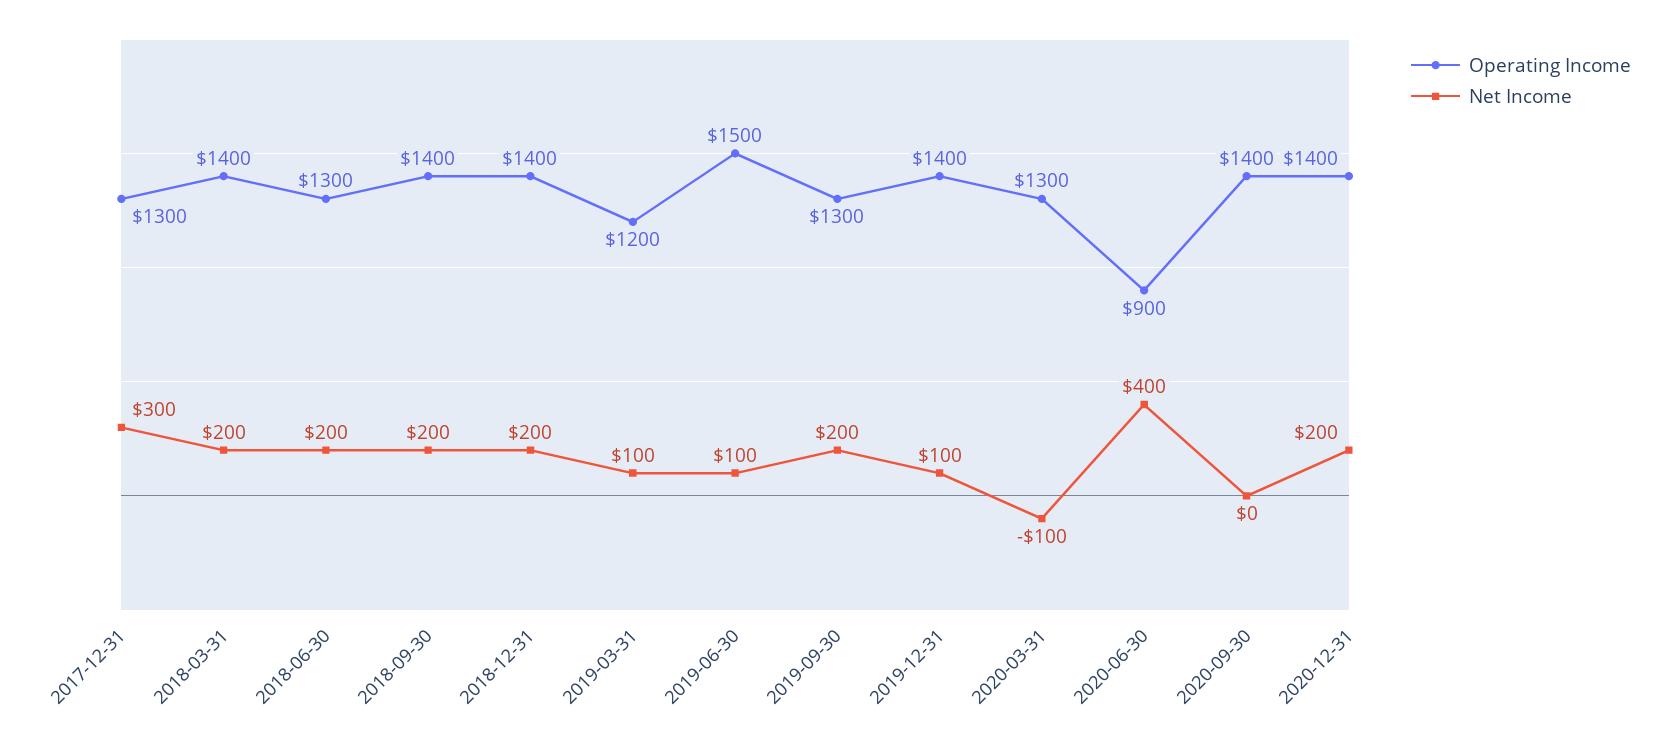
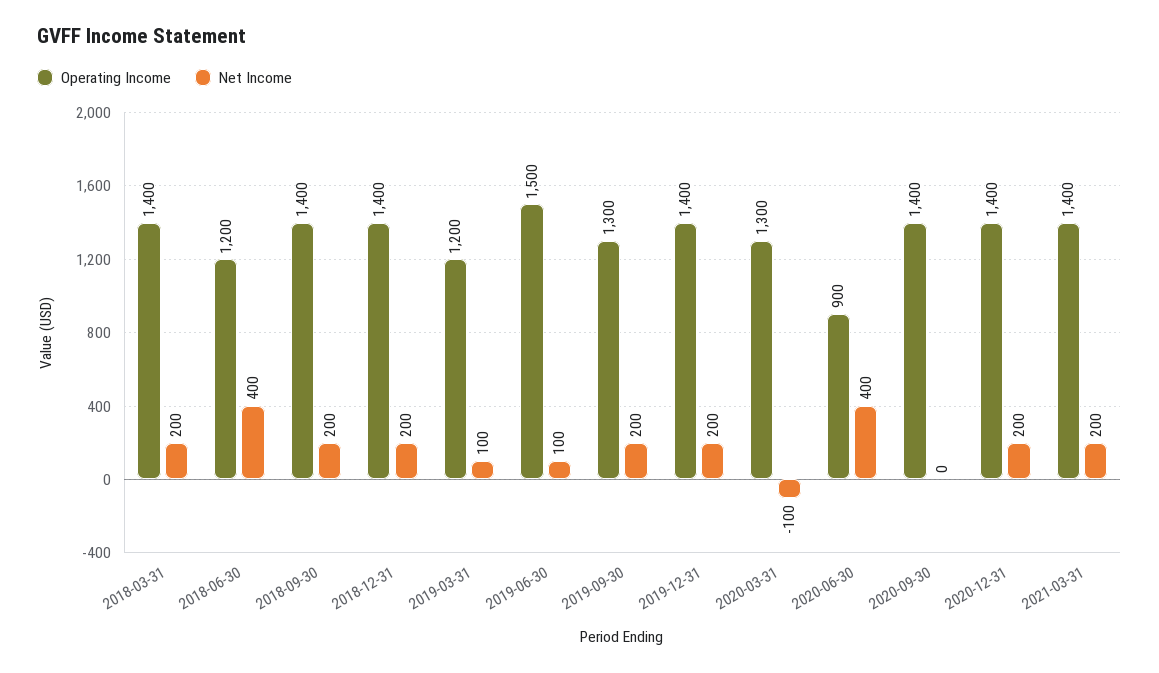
Operating Income, 2017-12-31: 1300 -> none
Net Income, 2017-12-31: 300 -> none
Operating Income, 2018-06-30: 1300 -> 1200
Net Income, 2018-06-30: 200 -> 400
Net Income, 2019-12-31: 100 -> 200
Operating Income, 2021-03-31: none -> 1400
Net Income, 2021-03-31: none -> 200

